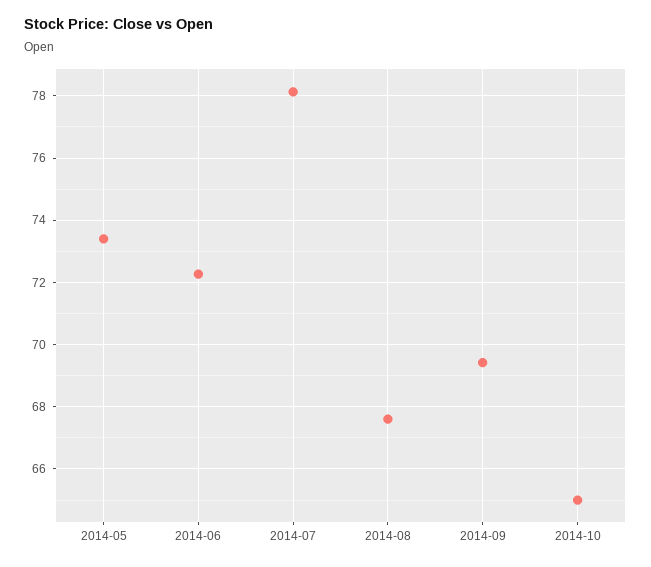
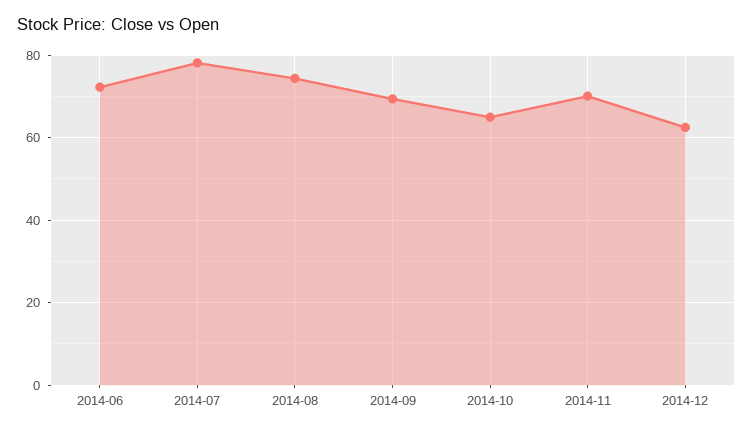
2014-05: 73.4 -> none
2014-08: 67.6 -> 74
2014-11: none -> 70
2014-12: none -> 62

